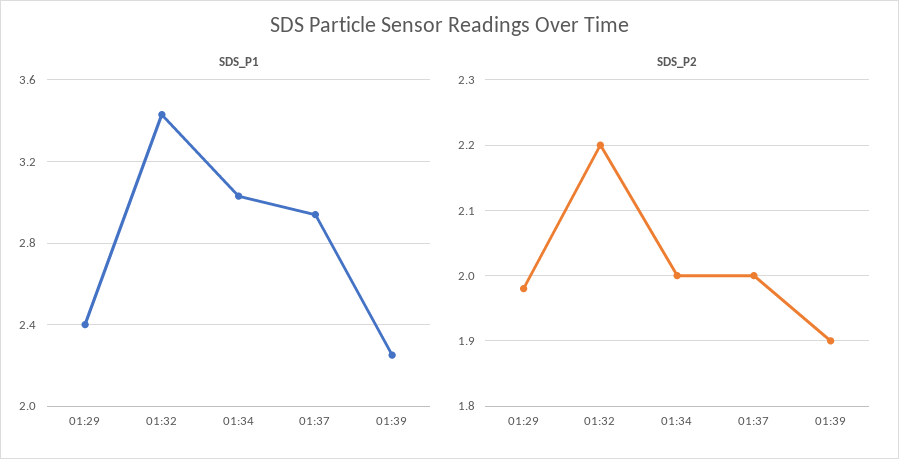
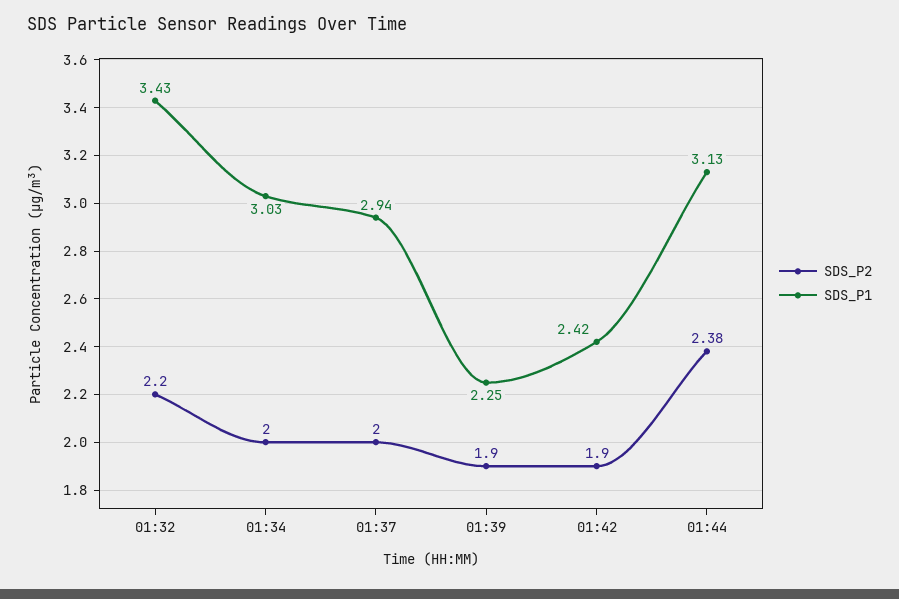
SDS_P1, 01:29: 2.4 -> none
SDS_P2, 01:29: 1.98 -> none
SDS_P2, 01:42: none -> 1.9
SDS_P1, 01:42: none -> 2.42
SDS_P2, 01:44: none -> 2.38
SDS_P1, 01:44: none -> 3.13

